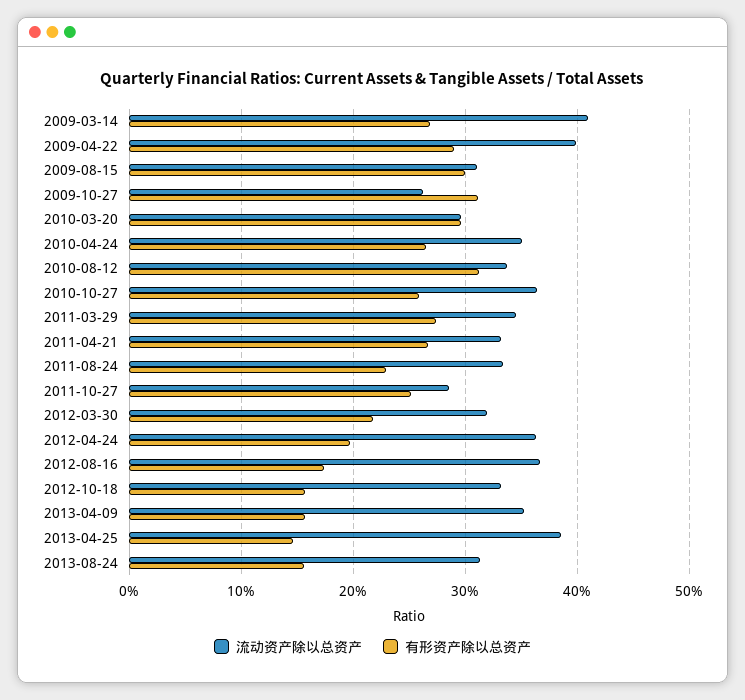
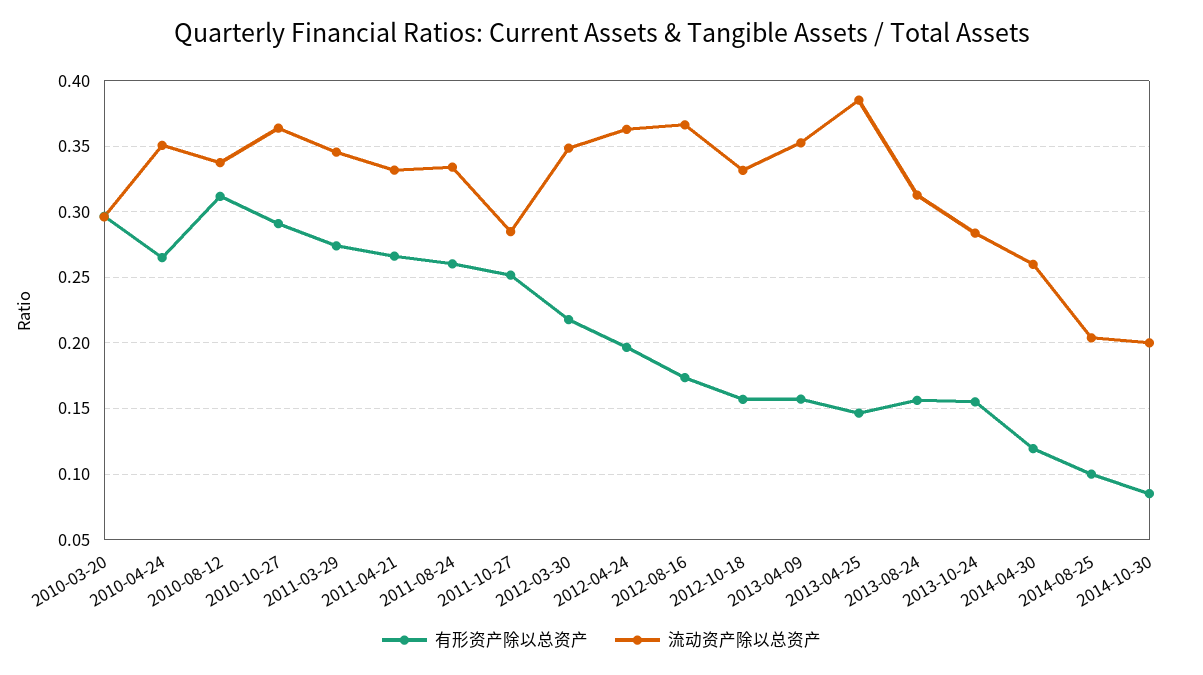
流动资产除以总资产, 2009-03-14: 0.41 -> none
有形资产除以总资产, 2009-03-14: 0.27 -> none
流动资产除以总资产, 2009-04-22: 0.4 -> none
有形资产除以总资产, 2009-04-22: 0.29 -> none
流动资产除以总资产, 2009-08-15: 0.31 -> none
有形资产除以总资产, 2009-08-15: 0.3 -> none
流动资产除以总资产, 2009-10-27: 0.26 -> none
有形资产除以总资产, 2009-10-27: 0.31 -> none
有形资产除以总资产, 2010-10-27: 0.26 -> 0.29
有形资产除以总资产, 2011-08-24: 0.23 -> 0.26
流动资产除以总资产, 2012-03-30: 0.32 -> 0.35
有形资产除以总资产, 2013-10-24: none -> 0.155
流动资产除以总资产, 2013-10-24: none -> 0.285
有形资产除以总资产, 2014-04-30: none -> 0.12
流动资产除以总资产, 2014-04-30: none -> 0.26
有形资产除以总资产, 2014-08-25: none -> 0.1
流动资产除以总资产, 2014-08-25: none -> 0.205
有形资产除以总资产, 2014-10-30: none -> 0.085
流动资产除以总资产, 2014-10-30: none -> 0.2

